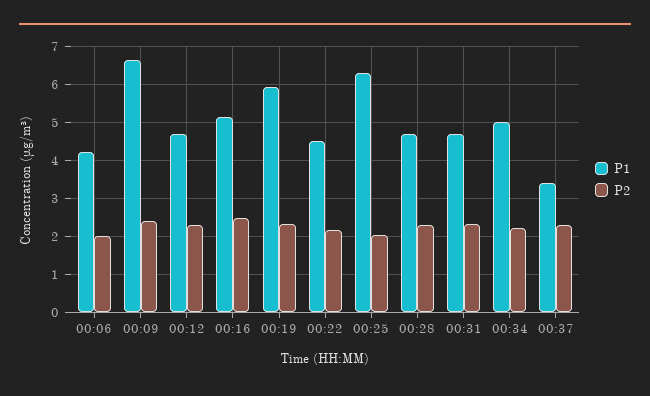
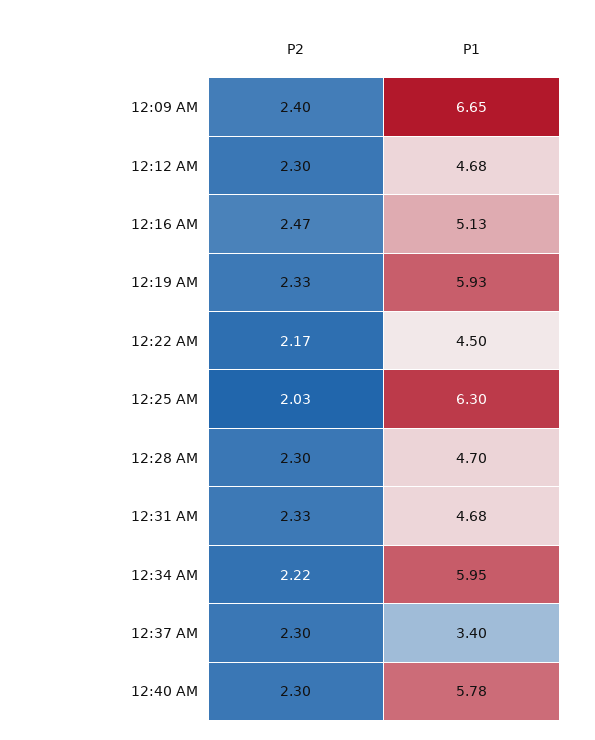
P1, 00:06: 4.2 -> none
P2, 00:06: 2 -> none
P1, 00:34: 5 -> 5.95
P2, 12:40 AM: none -> 2.3
P1, 12:40 AM: none -> 5.78

